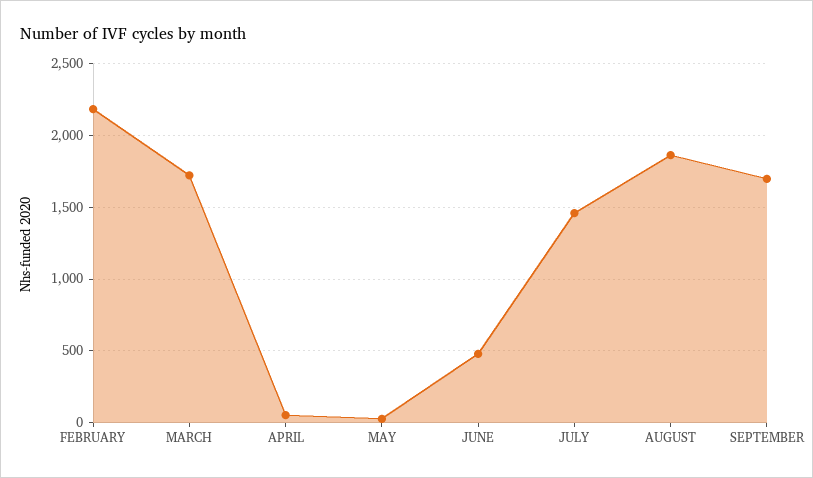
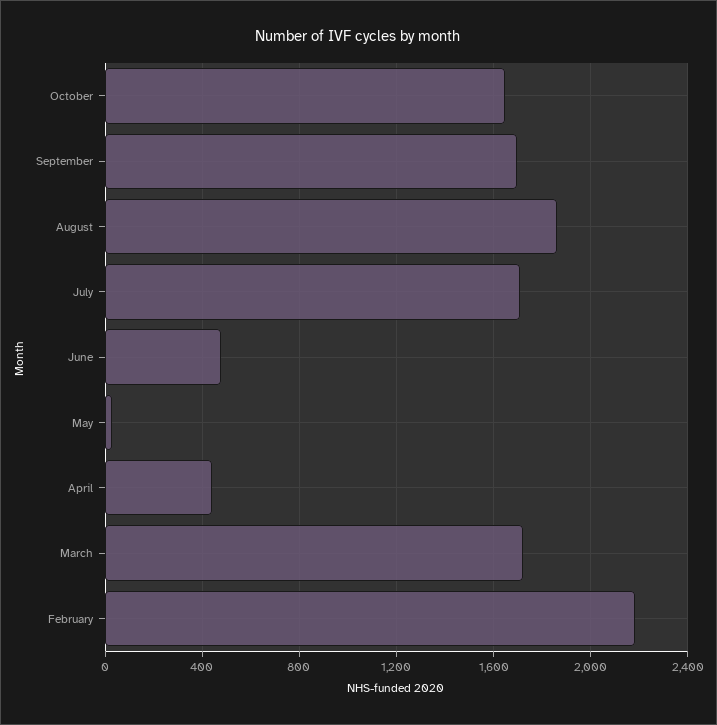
APRIL: 50 -> 450
JULY: 1450 -> 1700
October: none -> 1650

